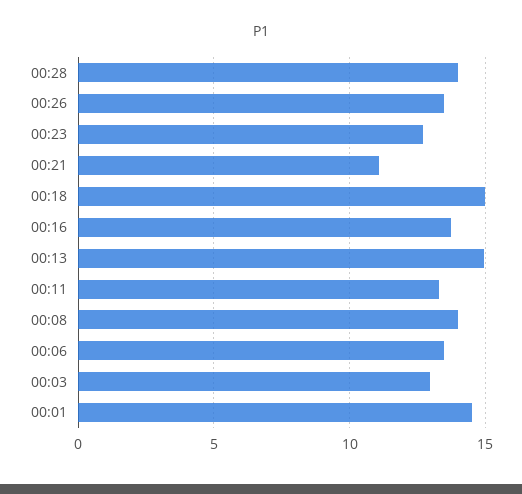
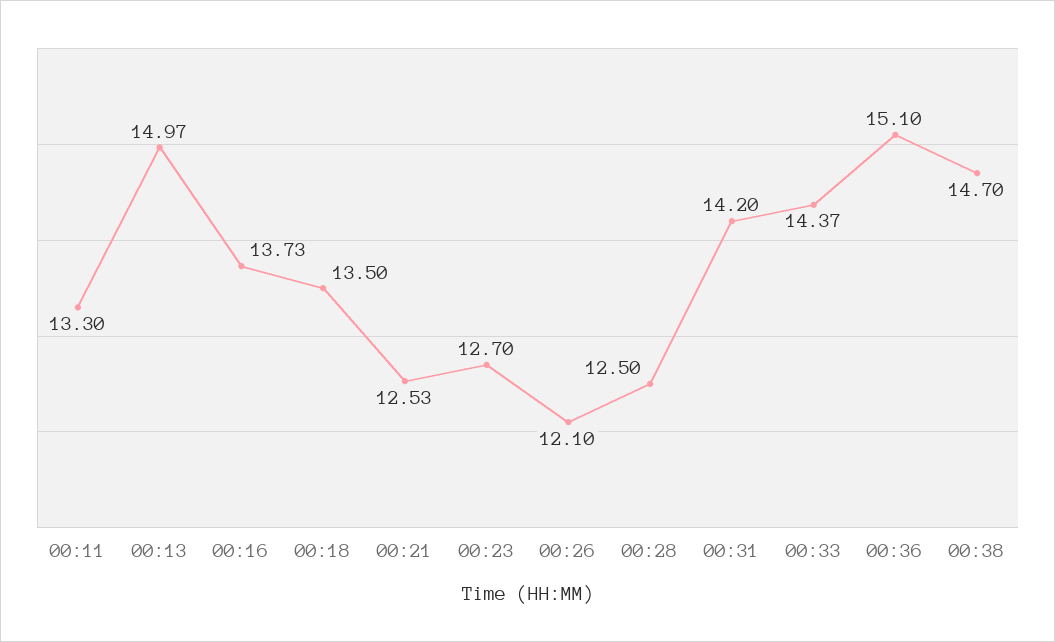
00:28: 14 -> 12.5
00:26: 13.5 -> 12.1
00:21: 11 -> 12.53
00:18: 15 -> 13.5
00:08: 14 -> none
00:06: 13.5 -> none
00:03: 13 -> none
00:01: 14.5 -> none
00:31: none -> 14.2
00:33: none -> 14.37
00:36: none -> 15.1
00:38: none -> 14.7

